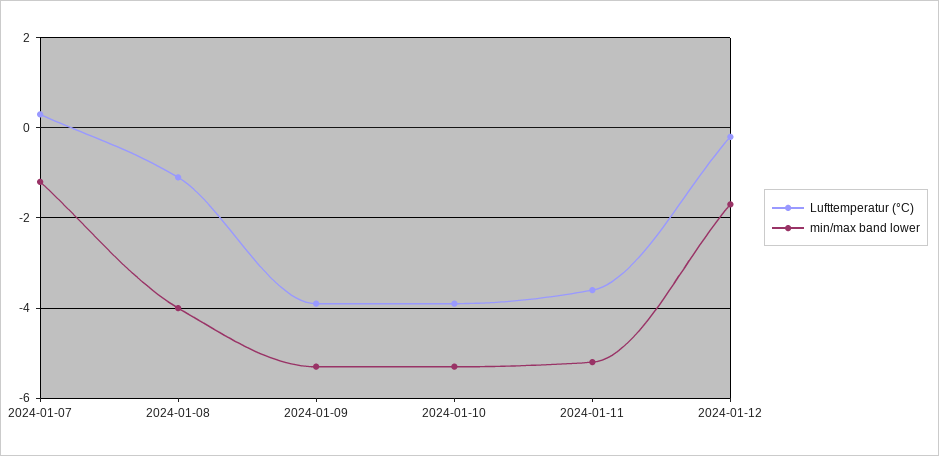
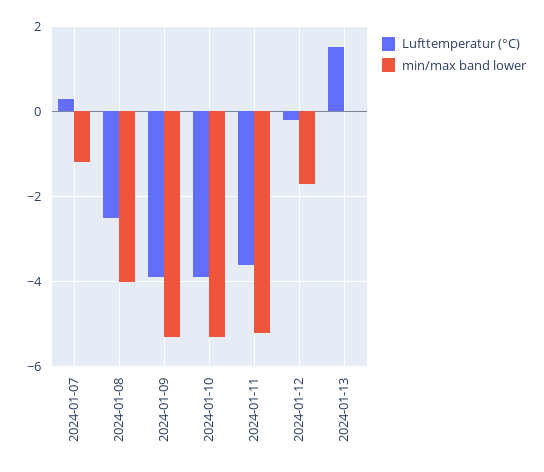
Lufttemperatur (°C), 2024-01-08: -1 -> -2.5
Lufttemperatur (°C), 2024-01-13: none -> 1.5
min/max band lower, 2024-01-13: none -> 0

